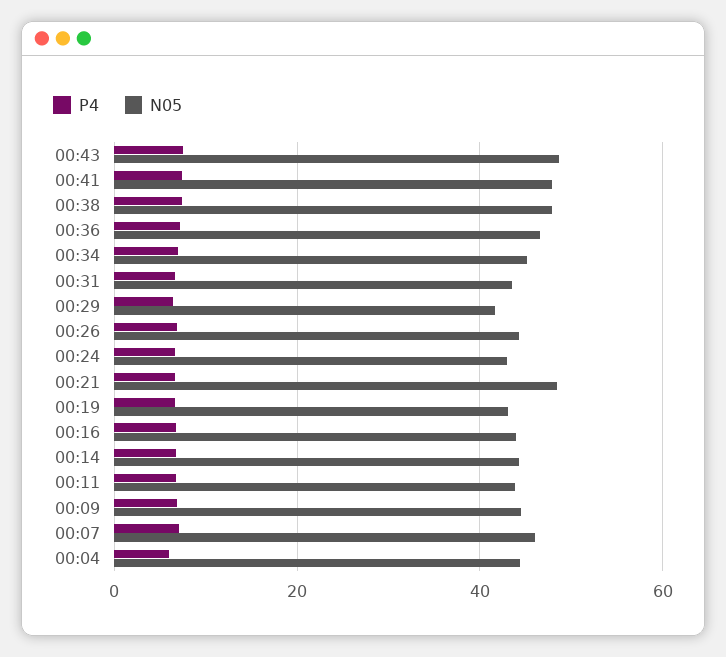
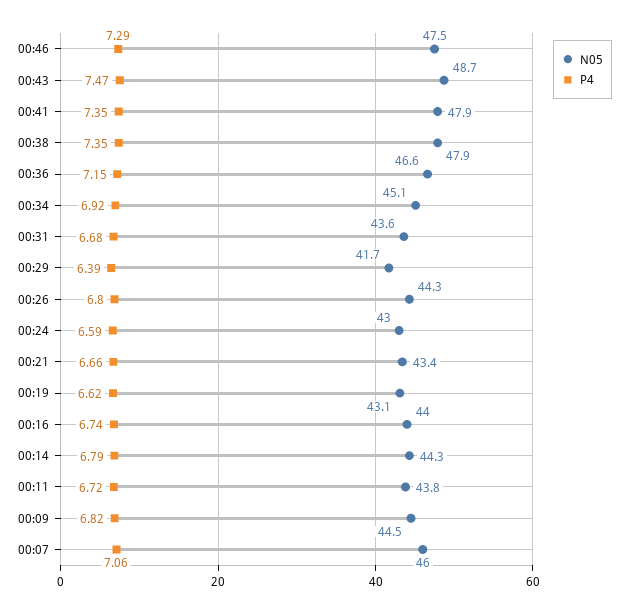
N05, 00:21: 48 -> 43.4
P4, 00:04: 6 -> none
N05, 00:04: 44 -> none
N05, 00:46: none -> 47.5
P4, 00:46: none -> 7.29

